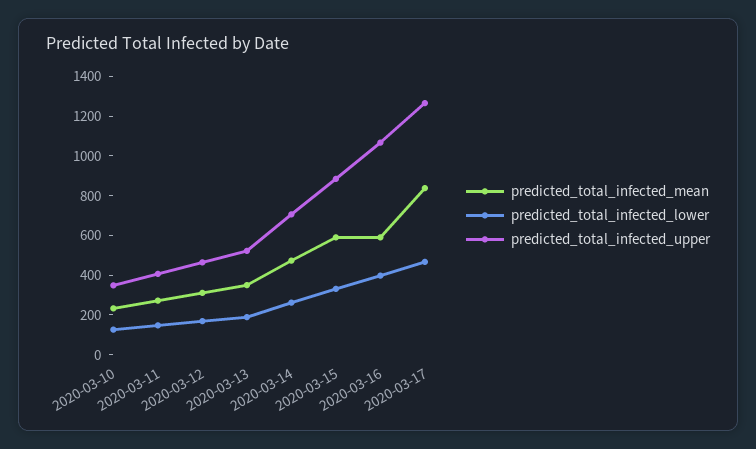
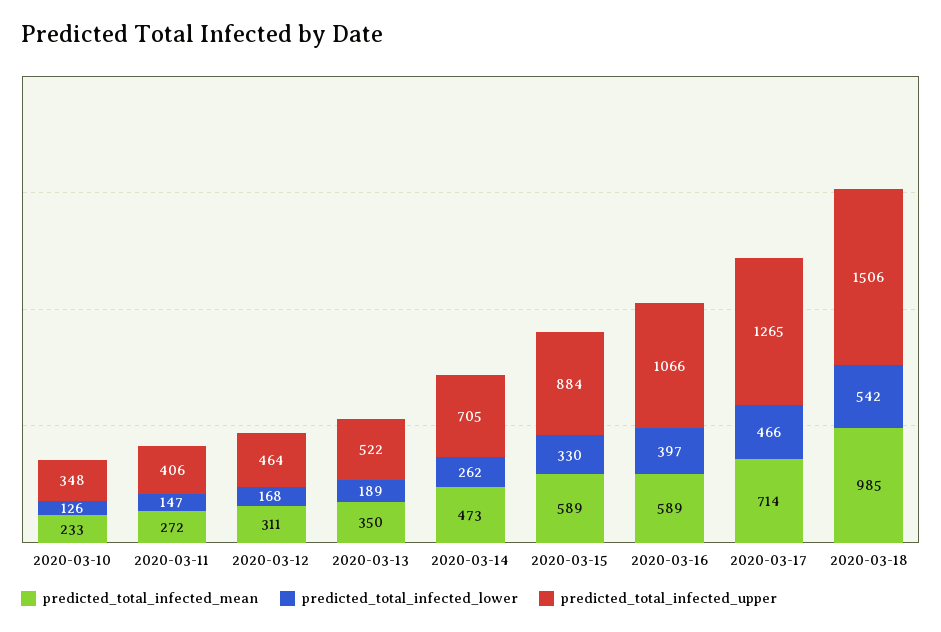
predicted_total_infected_mean, 2020-03-17: 850 -> 714
predicted_total_infected_mean, 2020-03-18: none -> 985
predicted_total_infected_lower, 2020-03-18: none -> 542
predicted_total_infected_upper, 2020-03-18: none -> 1506

